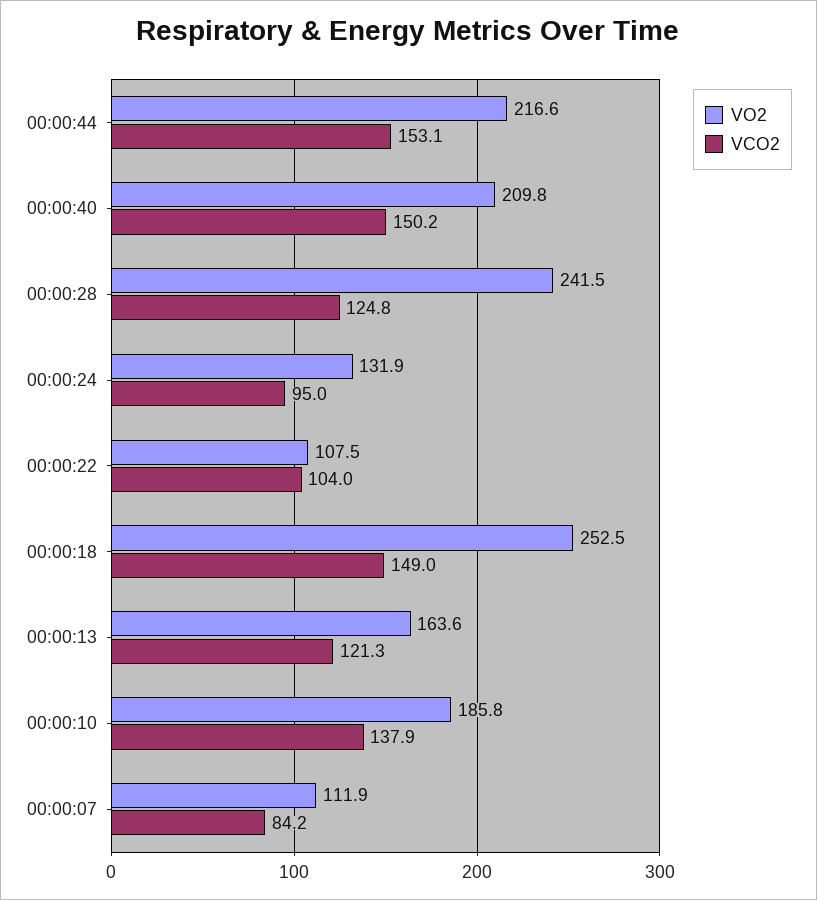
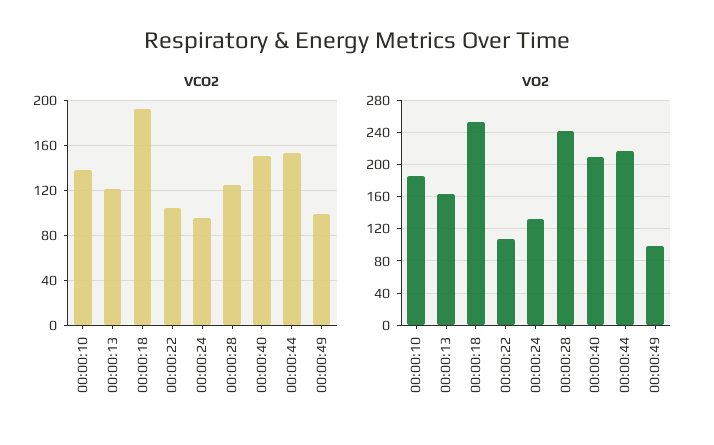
VCO2, 00:00:18: 149 -> 190
VO2, 00:00:07: 111.9 -> none
VCO2, 00:00:07: 84.2 -> none
VCO2, 00:00:49: none -> 100
VO2, 00:00:49: none -> 100

